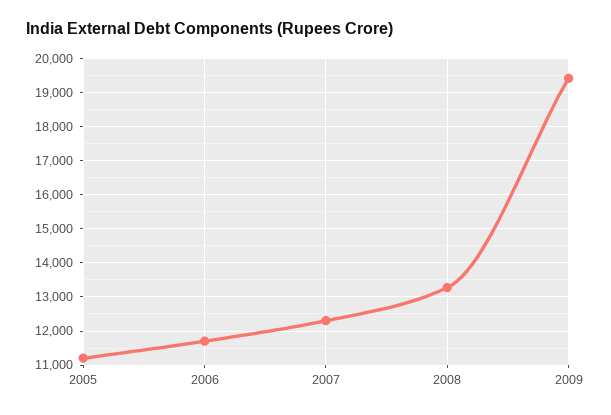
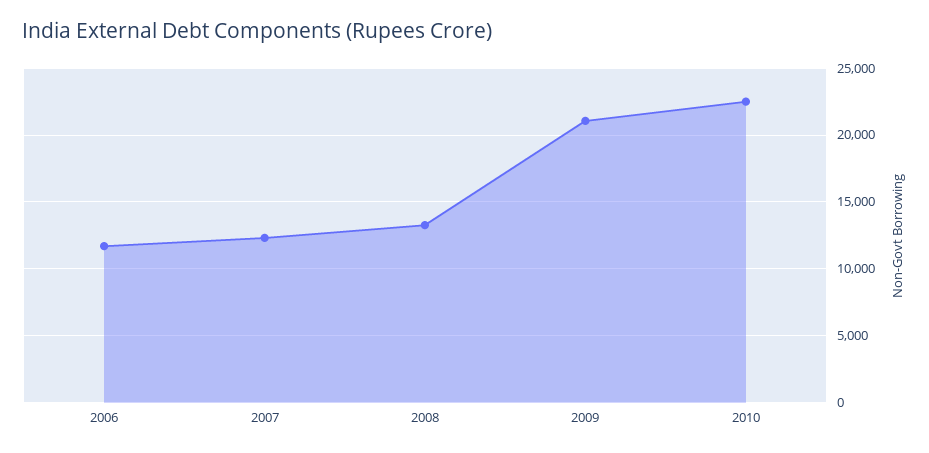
2005: 11200 -> none
2009: 19400 -> 21000
2010: none -> 22500

